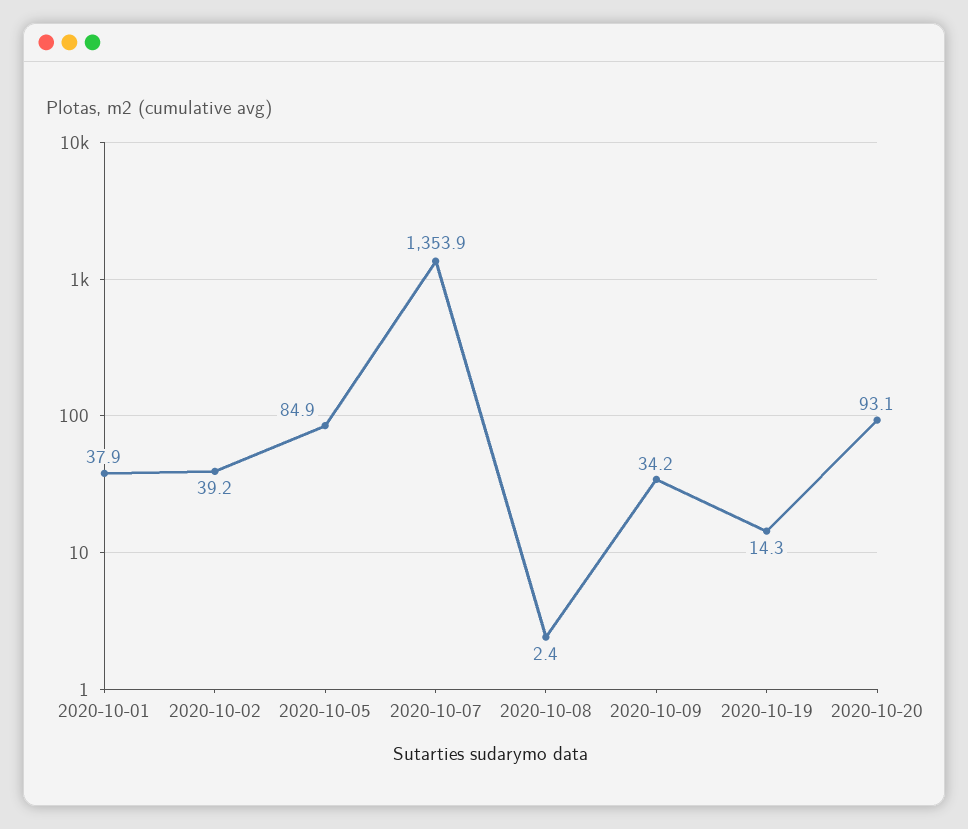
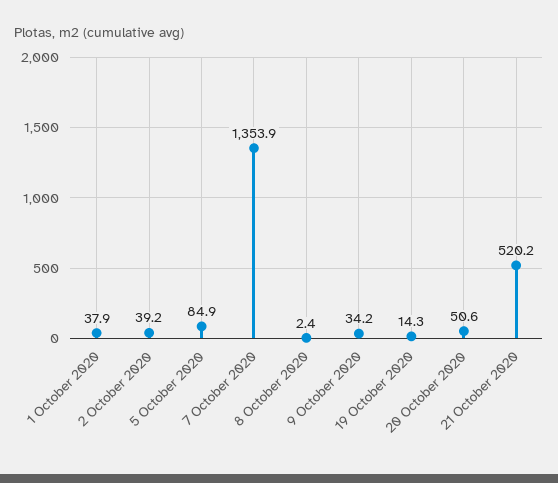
2020-10-20: 93.1 -> 50.6
21 October 2020: none -> 520.2

